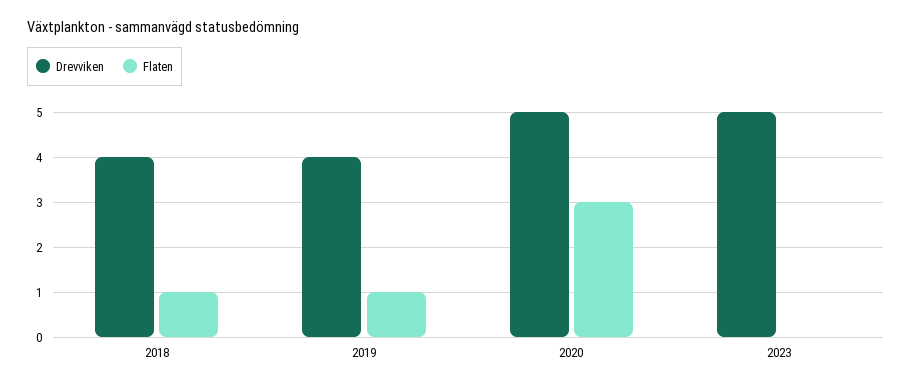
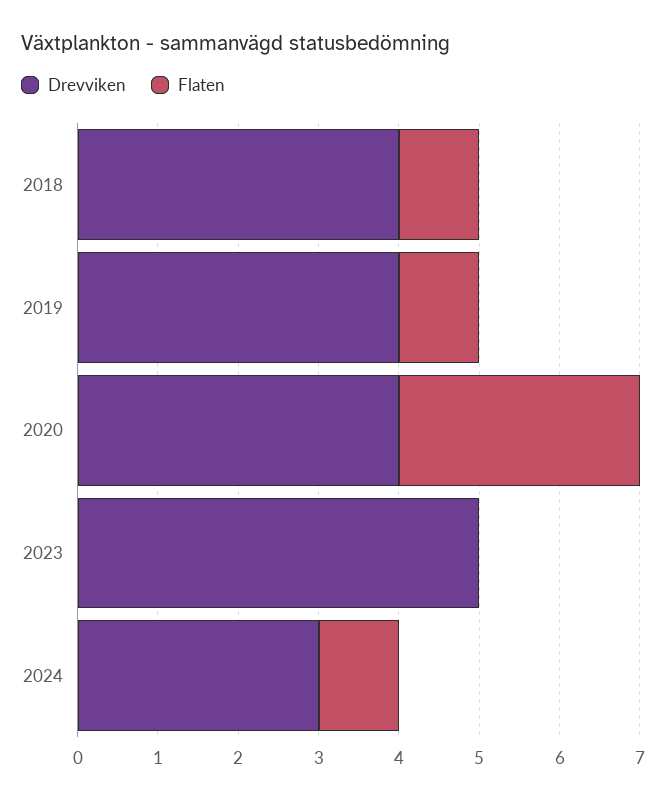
Drevviken, 2020: 5 -> 4
Drevviken, 2024: none -> 3
Flaten, 2024: none -> 1

